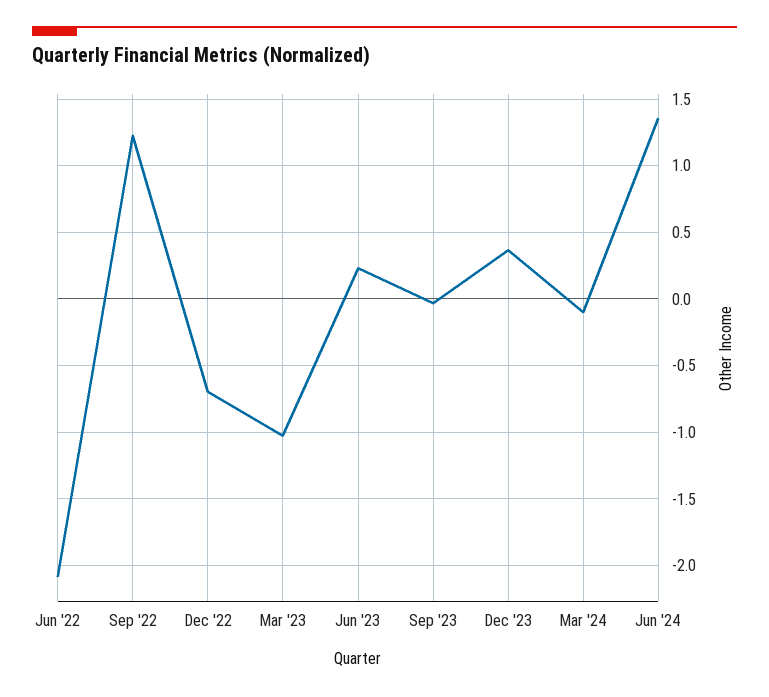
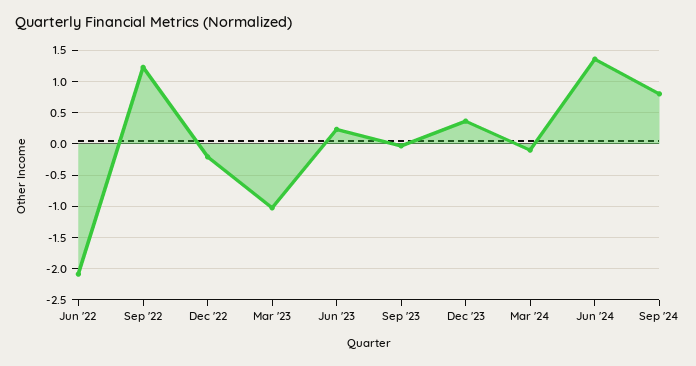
Dec '22: -0.7 -> -0.2
Sep '24: none -> 0.8

